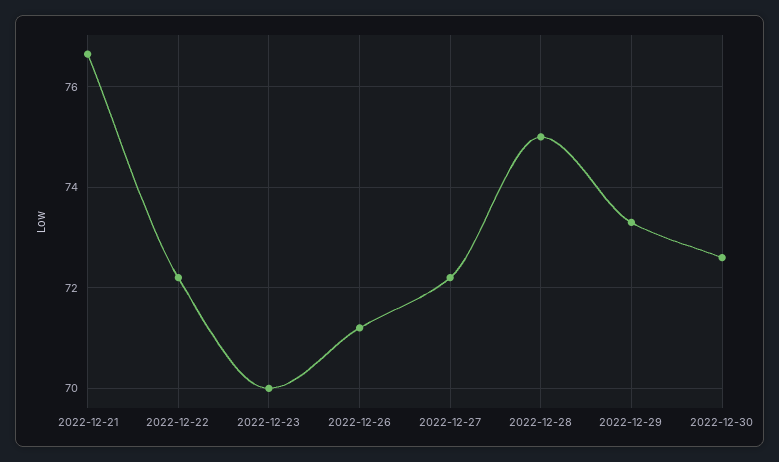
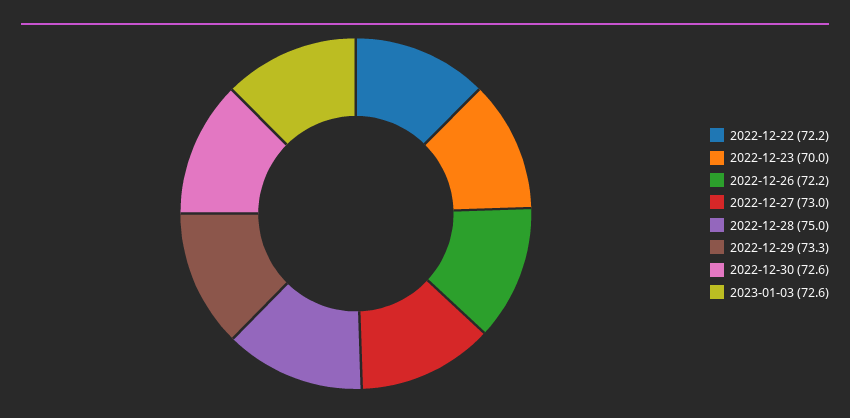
2022-12-21: 76.6 -> none
2022-12-26: 71.2 -> 72.2
2022-12-27: 72.2 -> 73
2023-01-03: none -> 72.6

